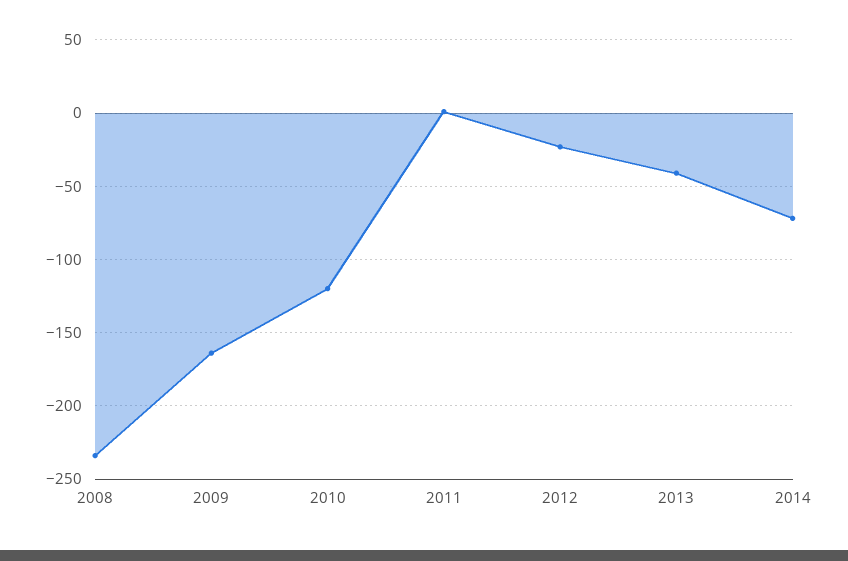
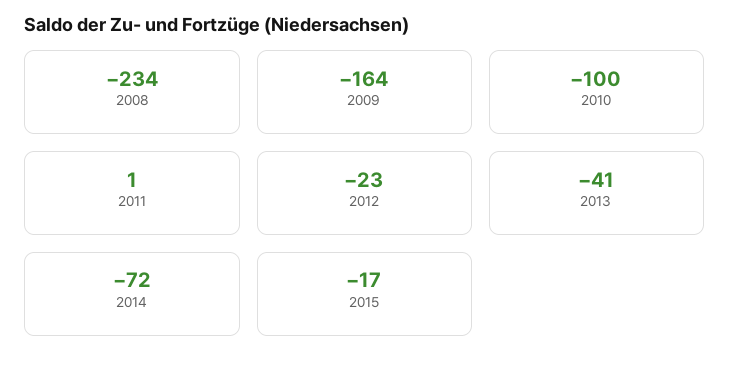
2010: -120 -> -100
2015: none -> -17

